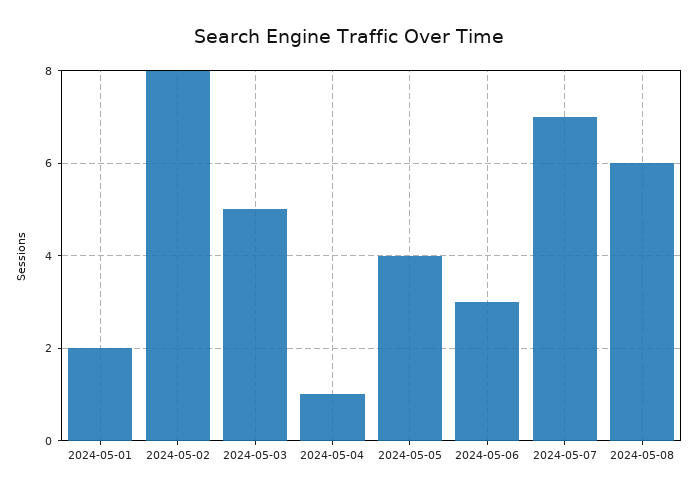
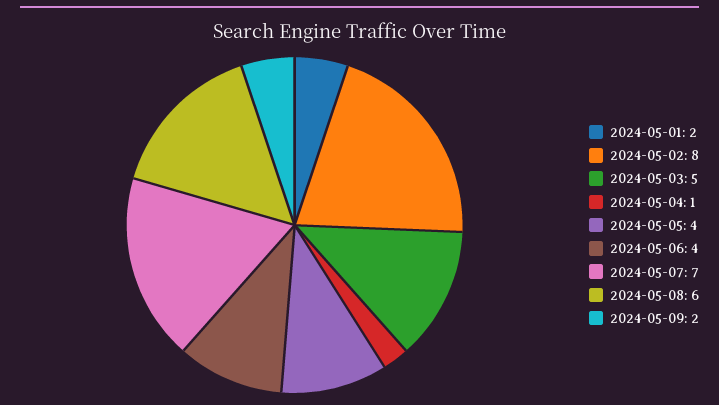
2024-05-06: 3 -> 4
2024-05-09: none -> 2

